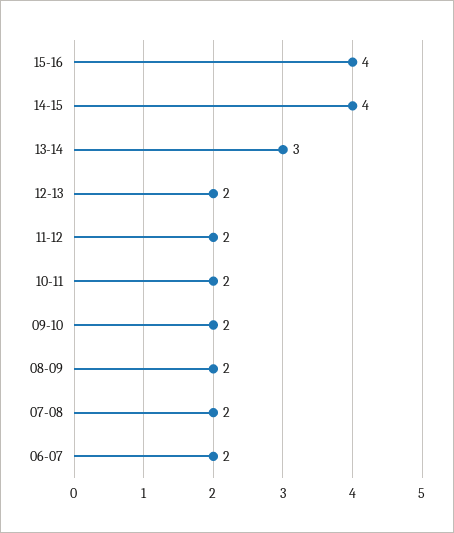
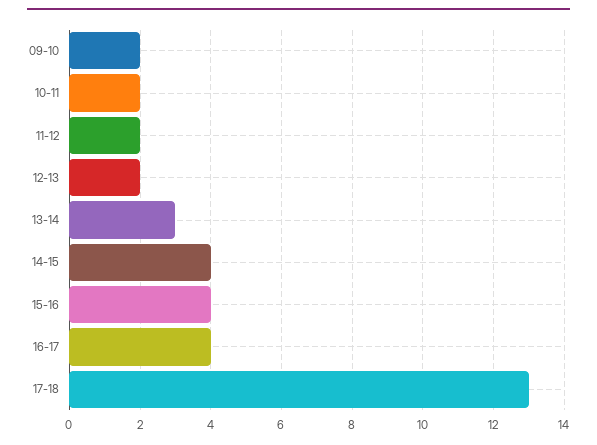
08-09: 2 -> none
07-08: 2 -> none
06-07: 2 -> none
16-17: none -> 4
17-18: none -> 13

